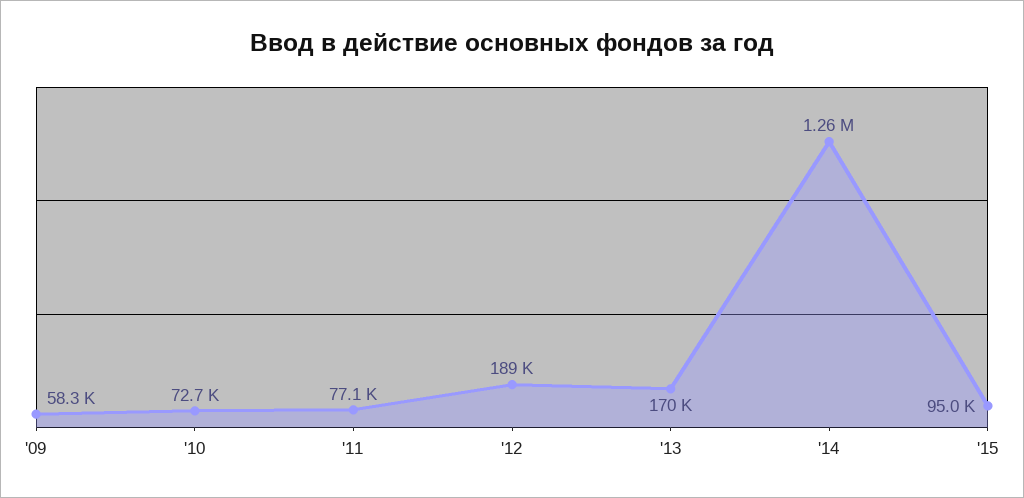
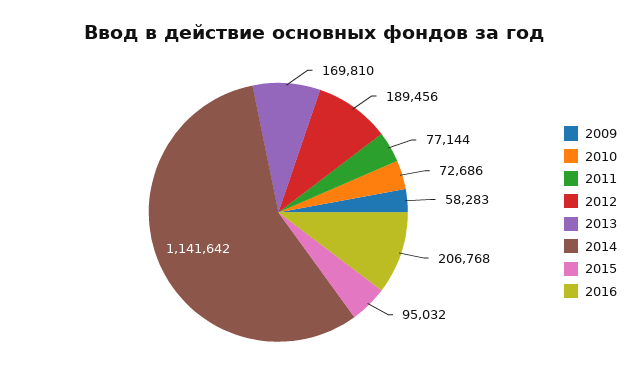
'14: 1260000 -> 1141642
2016: none -> 206768

